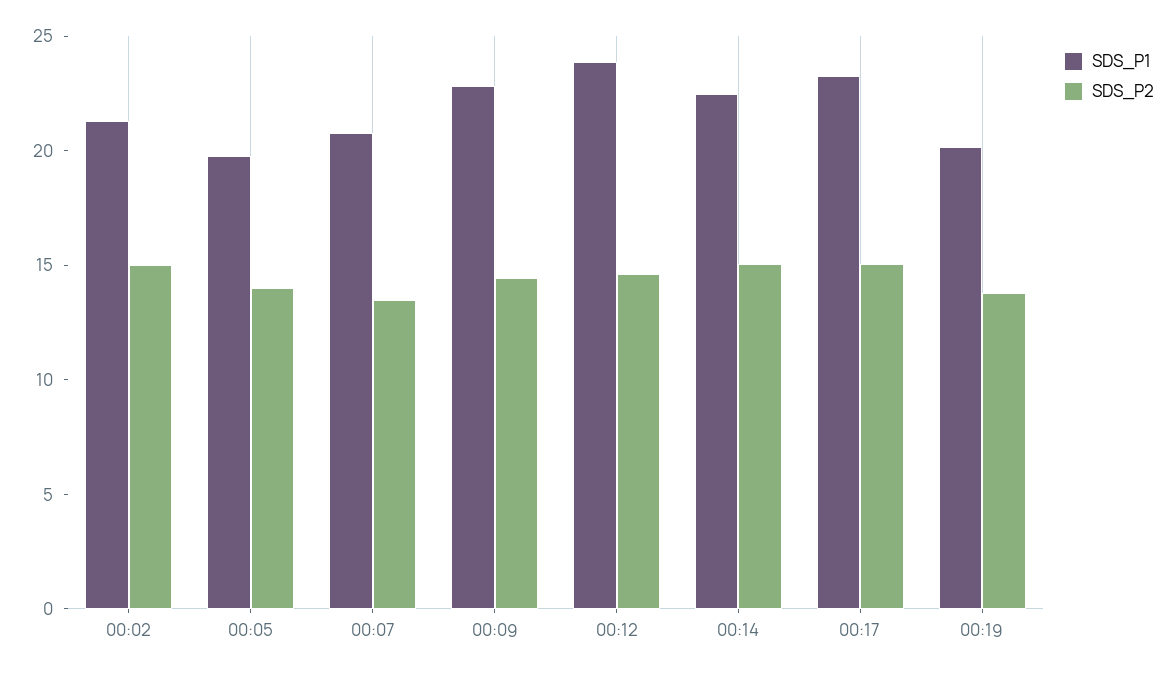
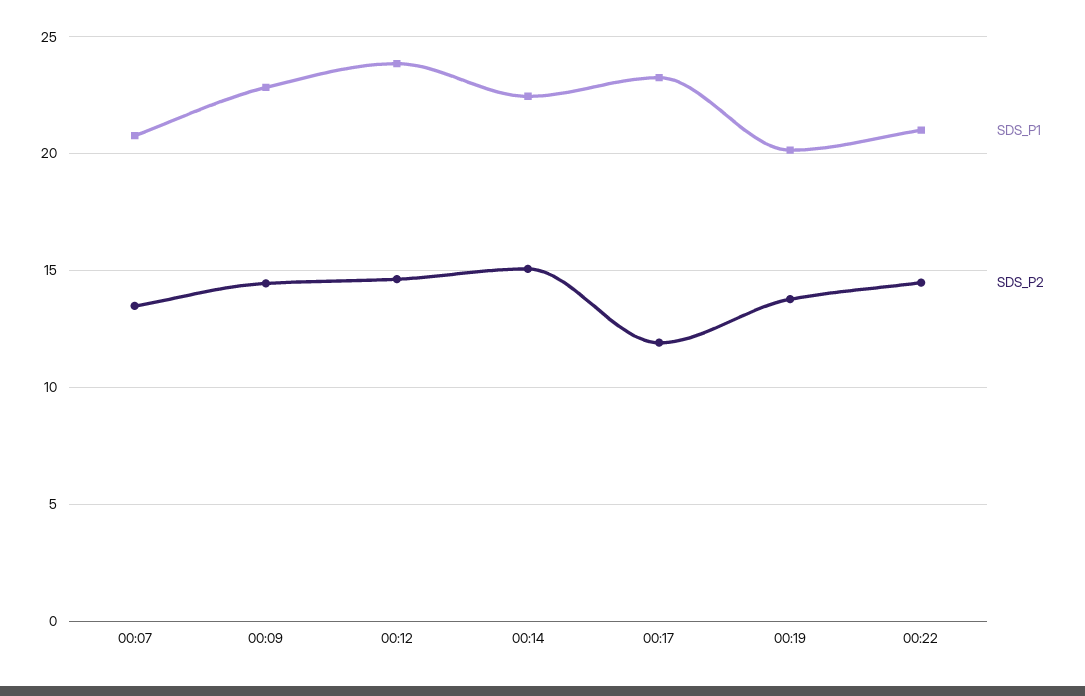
SDS_P1, 00:02: 21 -> none
SDS_P2, 00:02: 15 -> none
SDS_P1, 00:05: 20 -> none
SDS_P2, 00:05: 14 -> none
SDS_P2, 00:17: 15 -> 12
SDS_P1, 00:22: none -> 21
SDS_P2, 00:22: none -> 14.5

